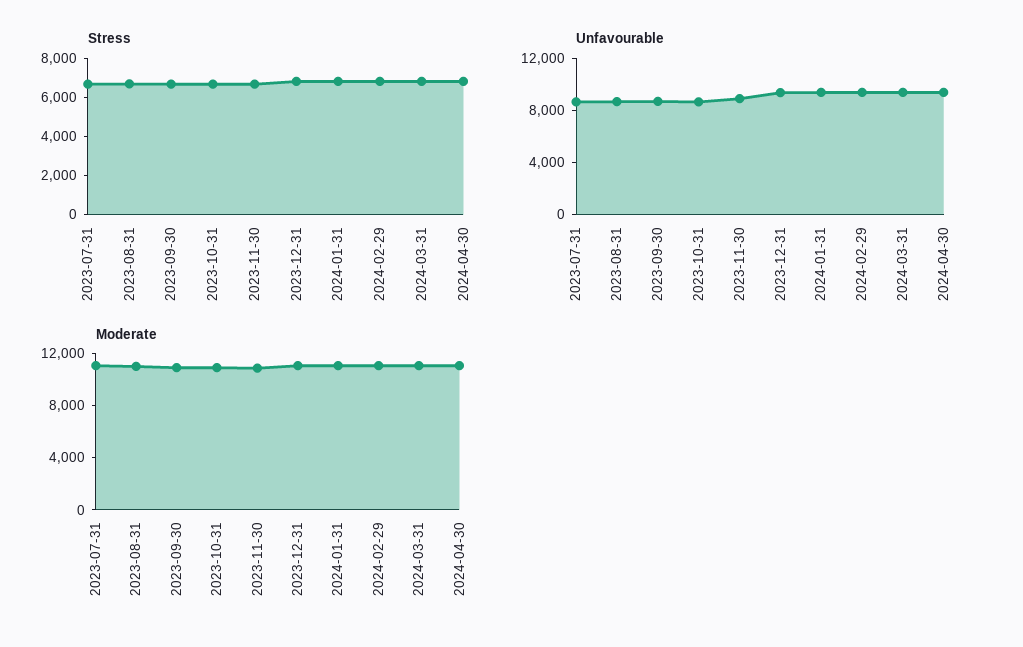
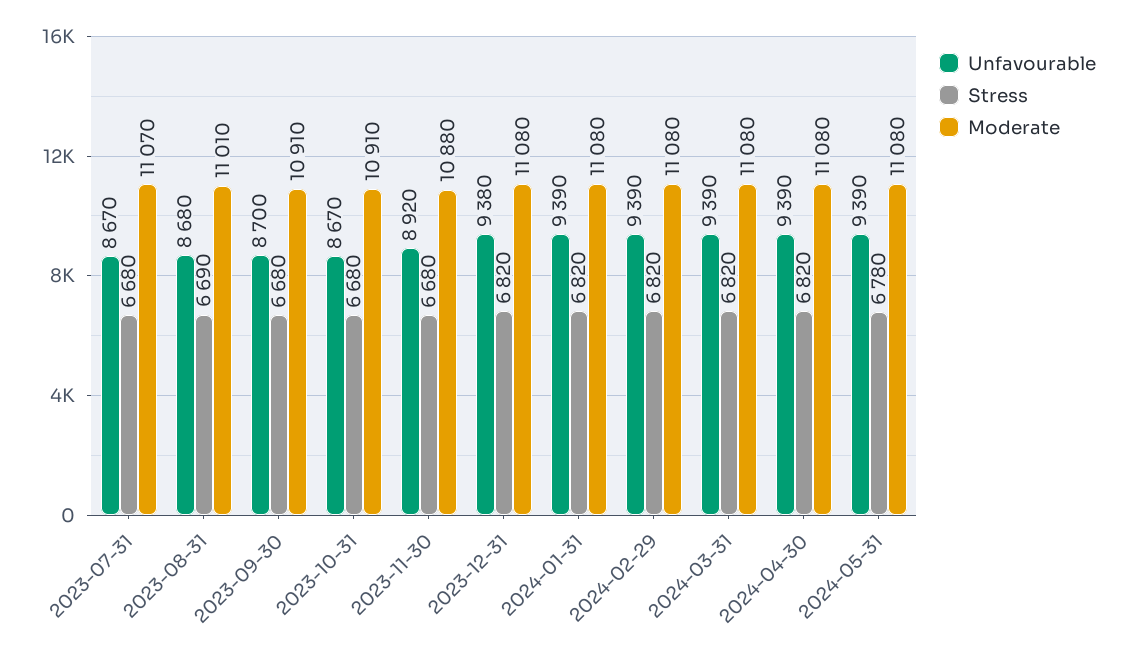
Unfavourable, 2024-05-31: none -> 9390
Stress, 2024-05-31: none -> 6780
Moderate, 2024-05-31: none -> 11080

